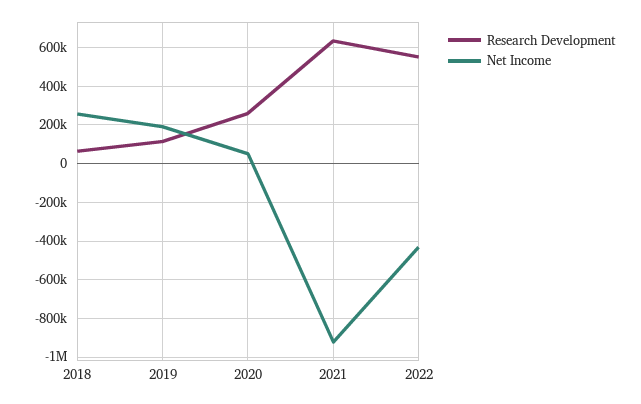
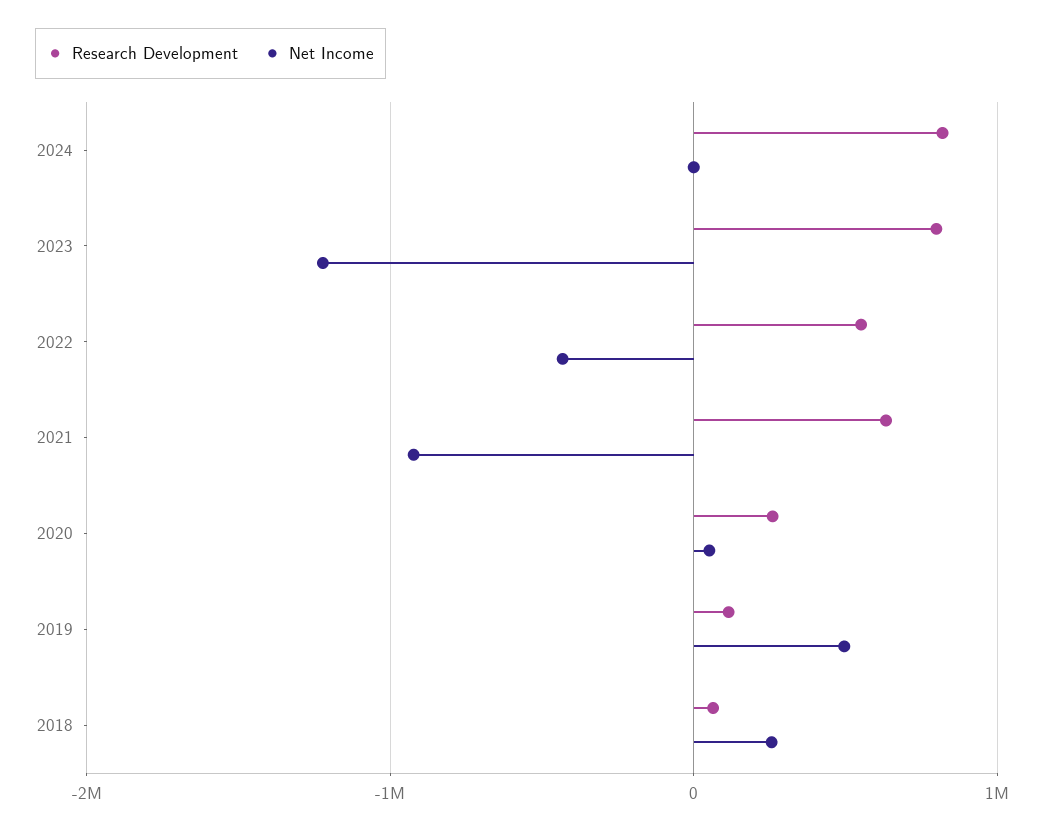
Net Income, 2019: 200000 -> 500000
Research Development, 2024: none -> 800000
Net Income, 2024: none -> 0
Research Development, 2023: none -> 800000
Net Income, 2023: none -> -1200000

